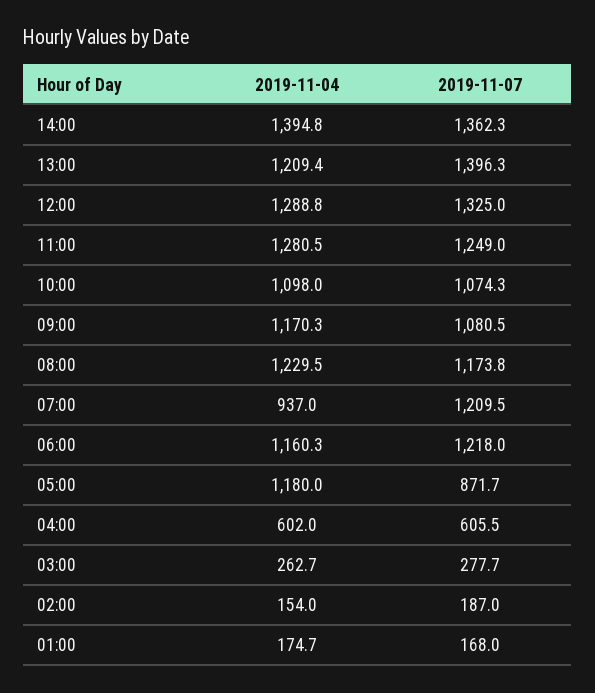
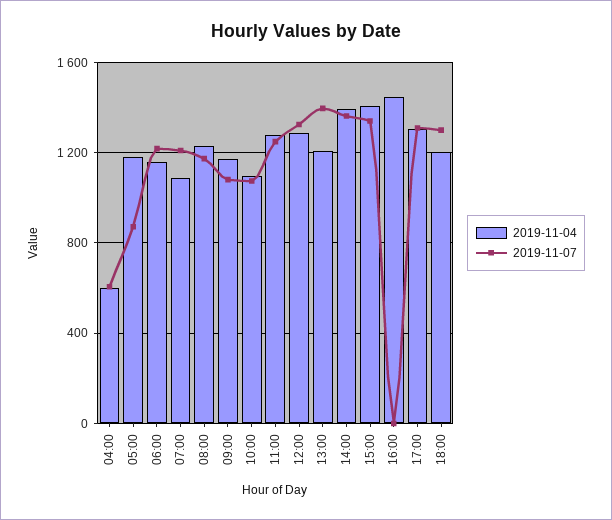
2019-11-04, 07:00: 937 -> 1100
2019-11-04, 03:00: 262.7 -> none
2019-11-07, 03:00: 277.7 -> none
2019-11-04, 02:00: 154 -> none
2019-11-07, 02:00: 187 -> none
2019-11-04, 01:00: 174.7 -> none
2019-11-07, 01:00: 168 -> none
2019-11-04, 15:00: none -> 1400
2019-11-07, 15:00: none -> 1350
2019-11-04, 16:00: none -> 1450
2019-11-07, 16:00: none -> 0
2019-11-04, 17:00: none -> 1300
2019-11-07, 17:00: none -> 1300
2019-11-04, 18:00: none -> 1200
2019-11-07, 18:00: none -> 1300

